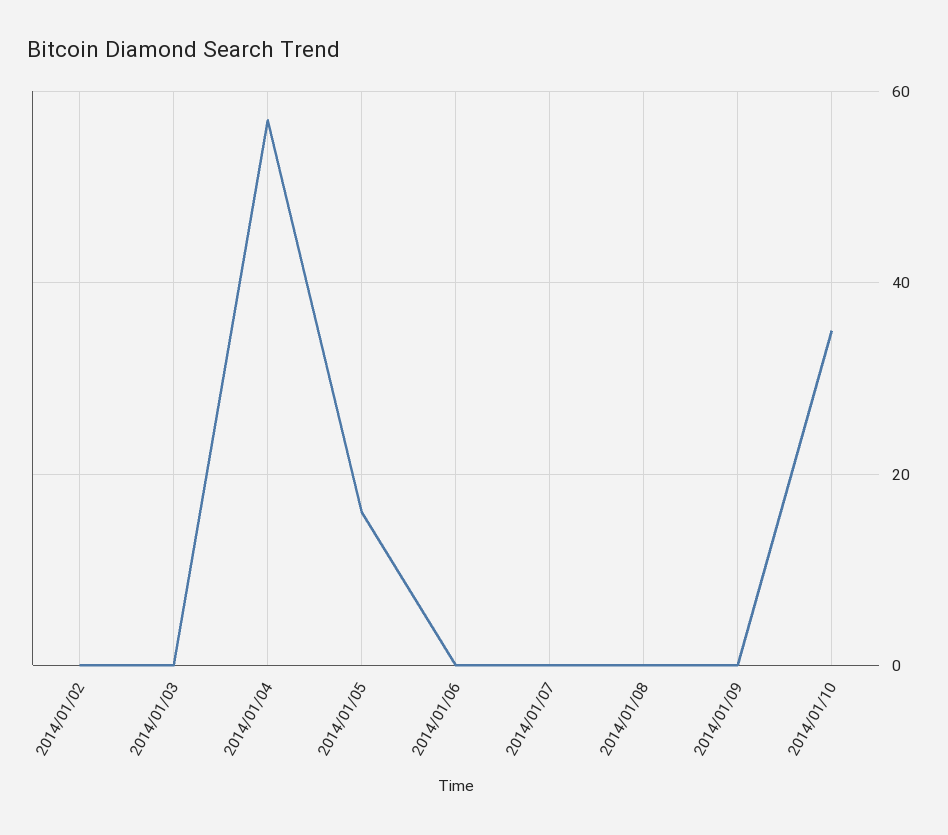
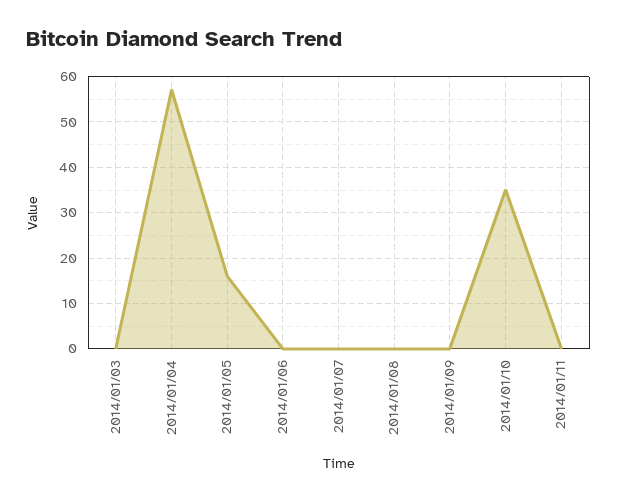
2014/01/02: 0 -> none
2014/01/11: none -> 0

